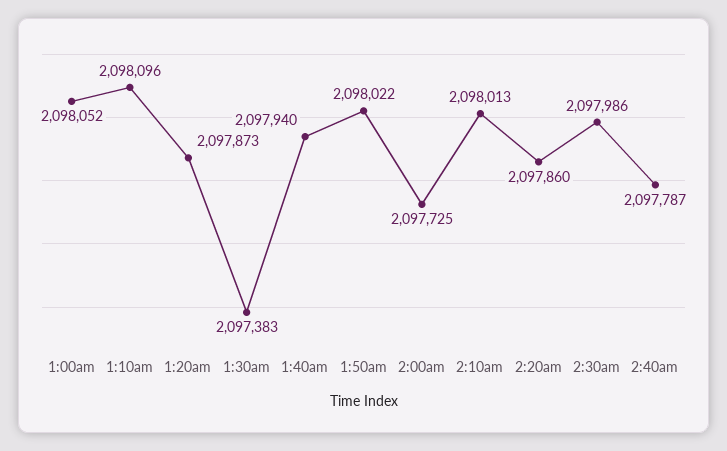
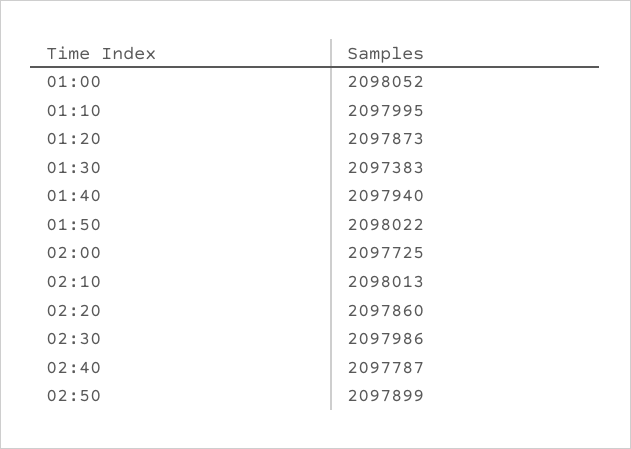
1:10am: 2098096 -> 2097995
02:50: none -> 2097899

